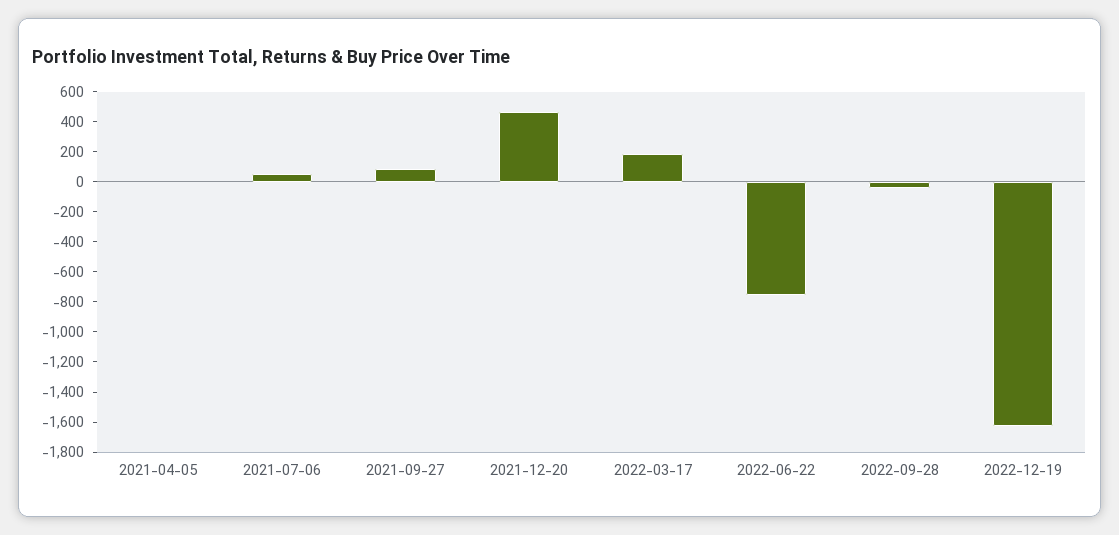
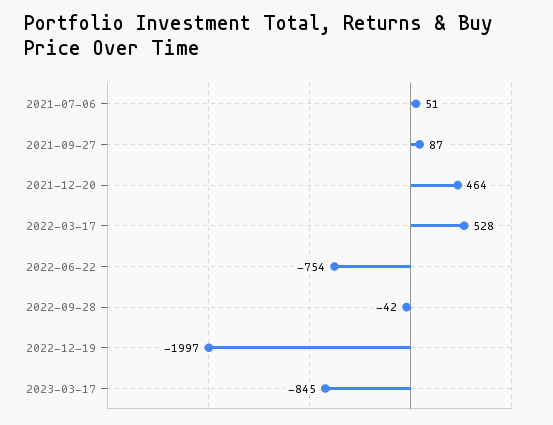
2021-04-05: 0 -> none
2022-03-17: 200 -> 528
2022-12-19: -1600 -> -1997
2023-03-17: none -> -845

